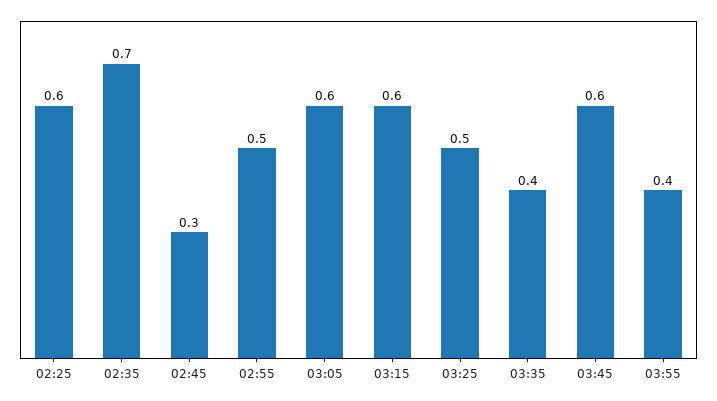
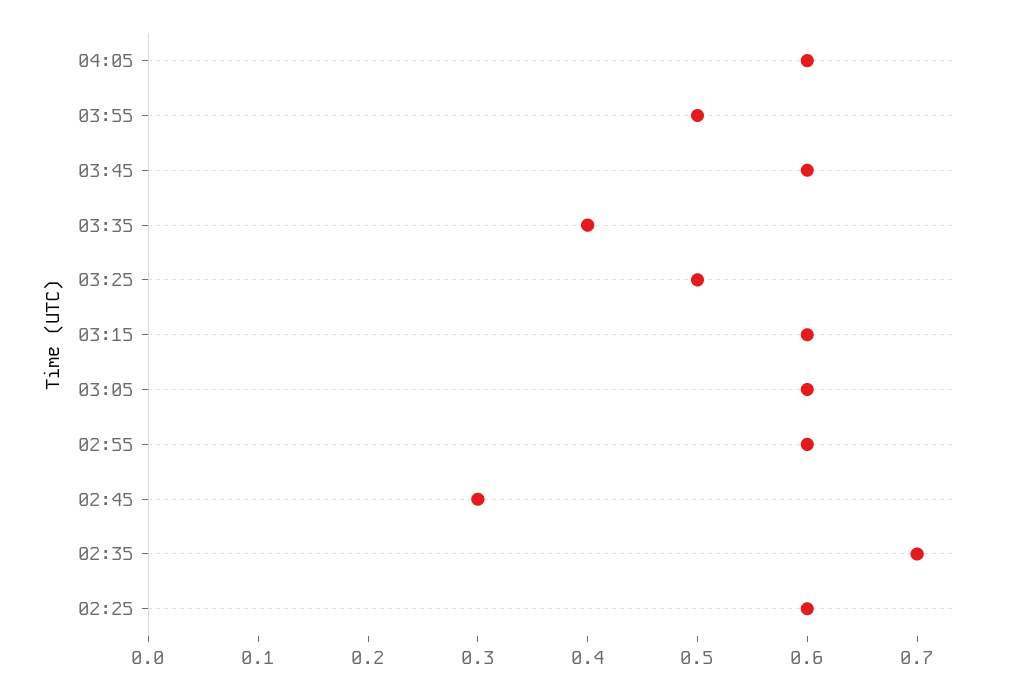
02:55: 0.5 -> 0.6
03:55: 0.4 -> 0.5
04:05: none -> 0.6

